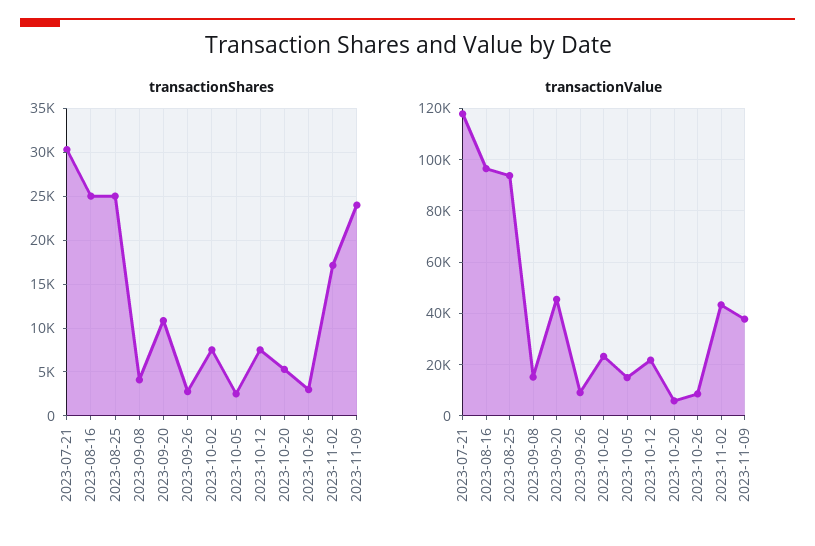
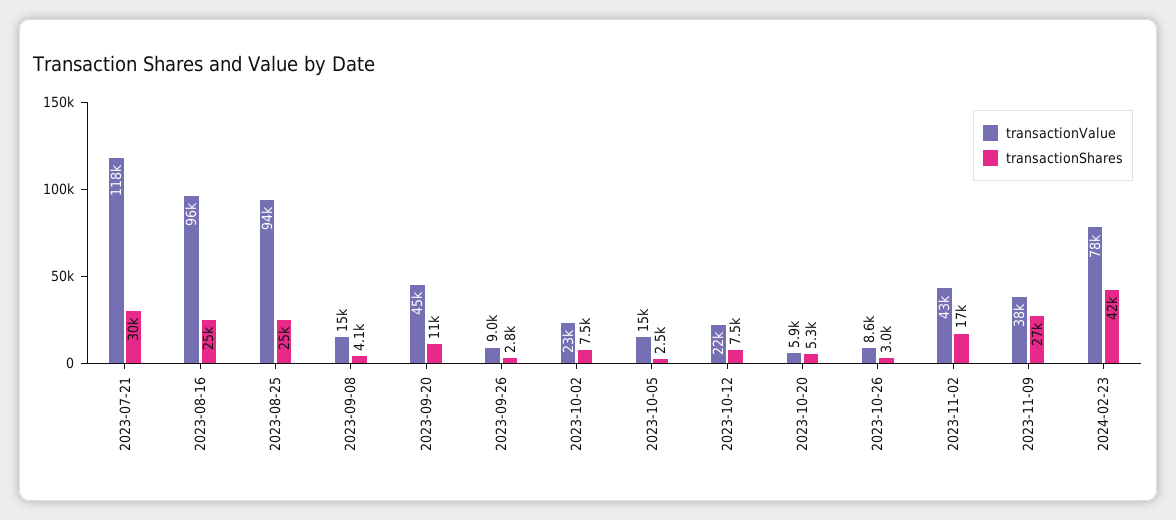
transactionShares, 2023-11-09: 24000 -> 27000
transactionValue, 2024-02-23: none -> 78000
transactionShares, 2024-02-23: none -> 42000

